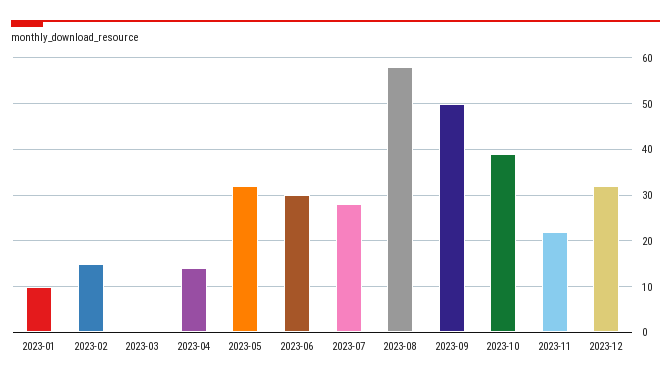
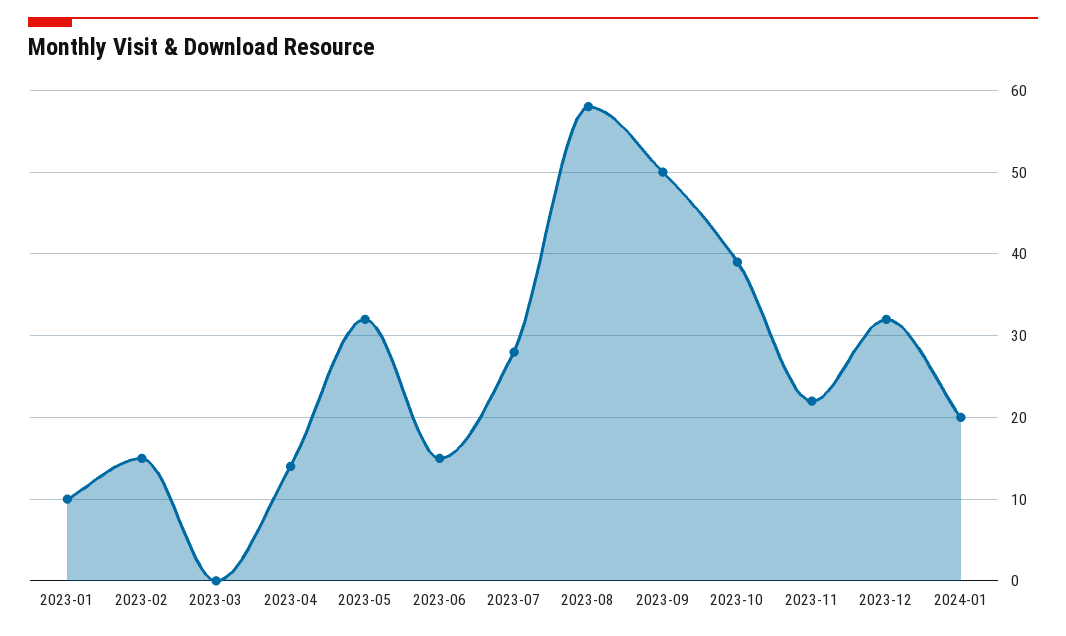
2023-06: 30 -> 15
2024-01: none -> 20

